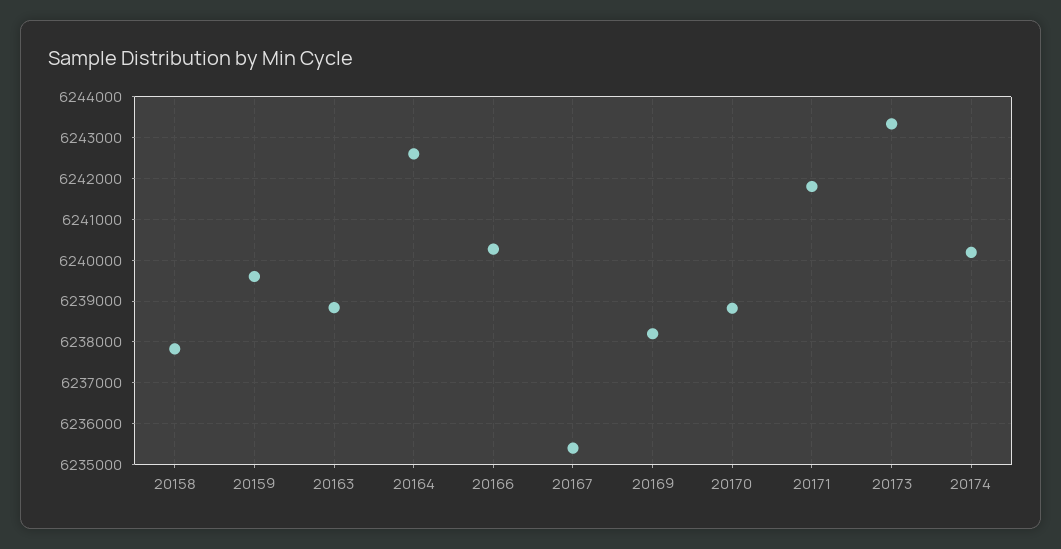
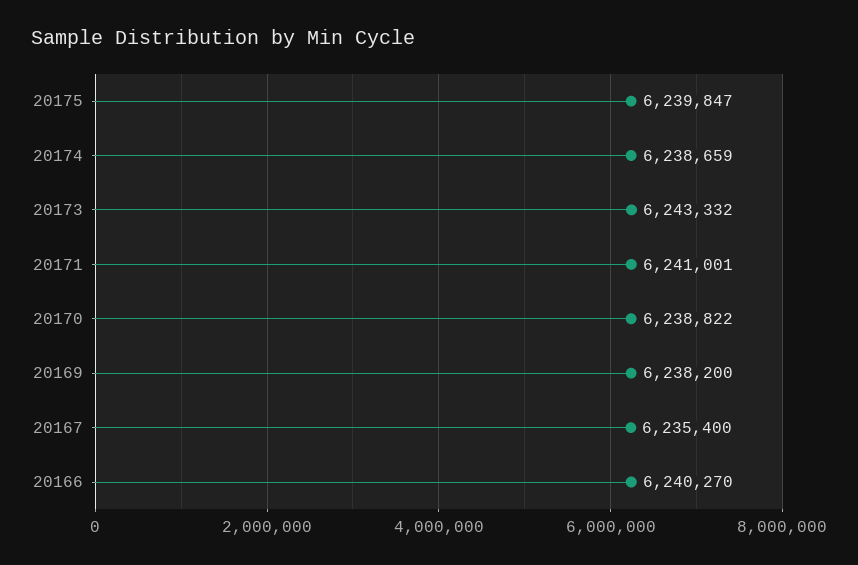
20158: 6237800 -> none
20159: 6239600 -> none
20163: 6238800 -> none
20164: 6242600 -> none
20171: 6241800 -> 6241001
20174: 6240200 -> 6238659
20175: none -> 6239847

